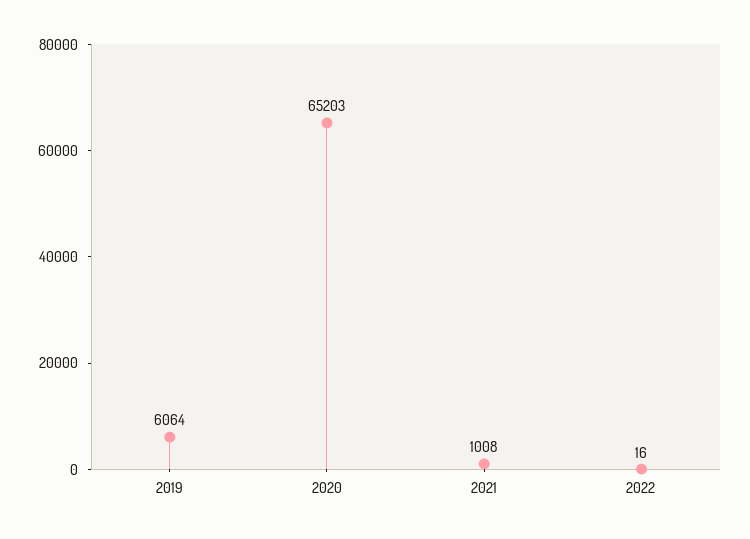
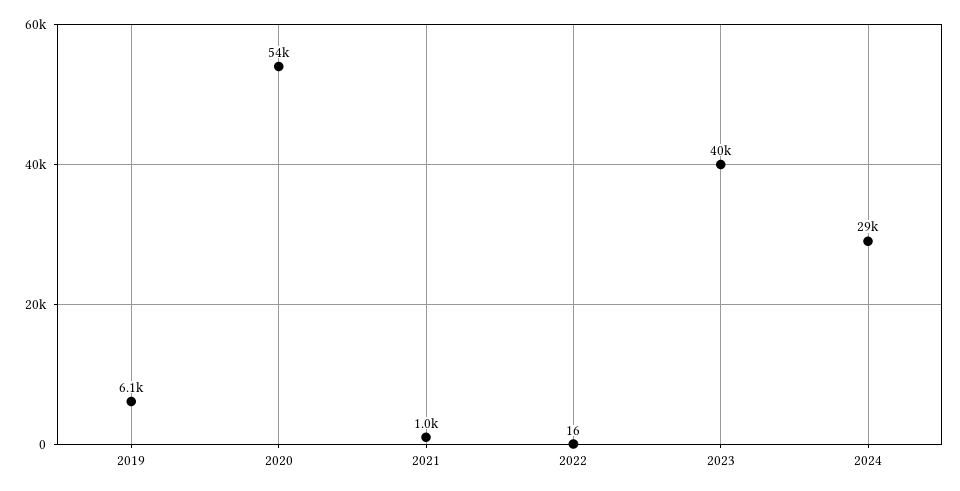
2020: 65203 -> 54000
2023: none -> 40000
2024: none -> 29000

